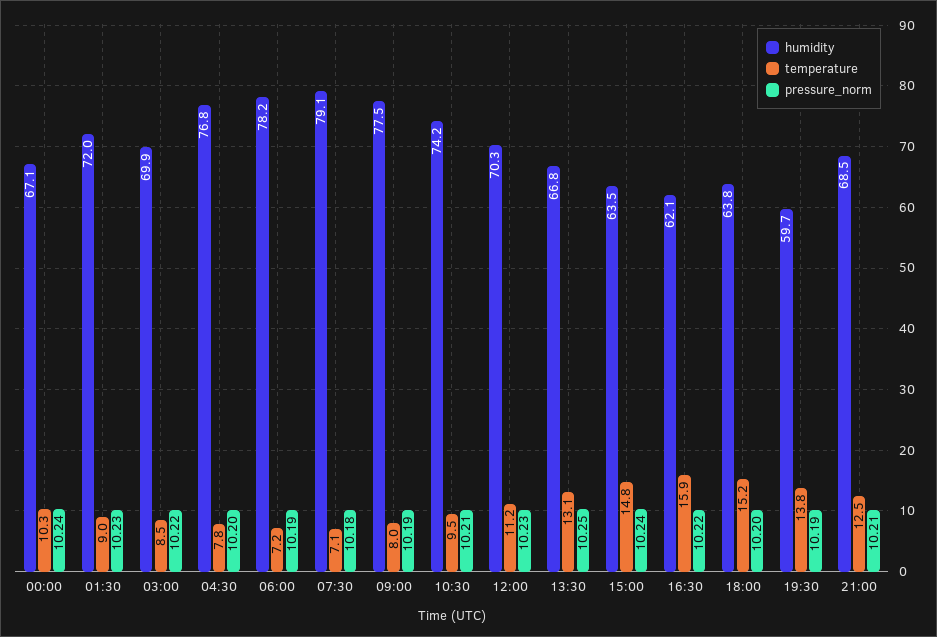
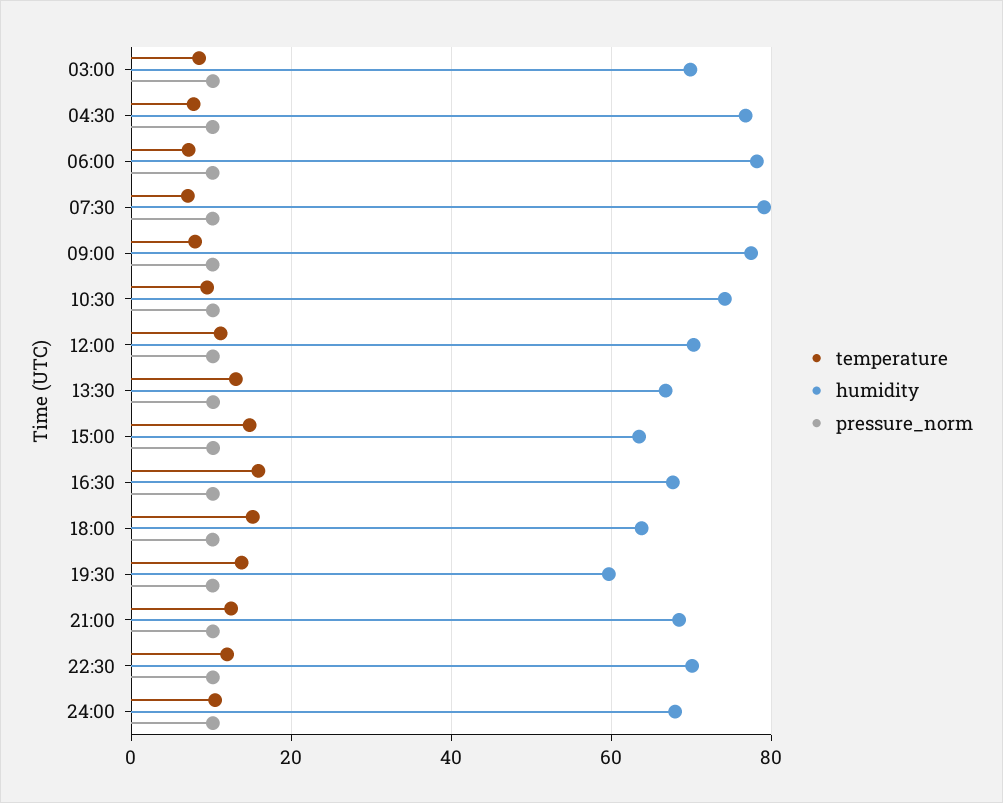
humidity, 00:00: 67.1 -> none
temperature, 00:00: 10.3 -> none
pressure_norm, 00:00: 10.24 -> none
humidity, 01:30: 72 -> none
temperature, 01:30: 9 -> none
pressure_norm, 01:30: 10.23 -> none
humidity, 16:30: 62.1 -> 68
temperature, 22:30: none -> 12
humidity, 22:30: none -> 70
pressure_norm, 22:30: none -> 10
temperature, 24:00: none -> 10
humidity, 24:00: none -> 68
pressure_norm, 24:00: none -> 10

